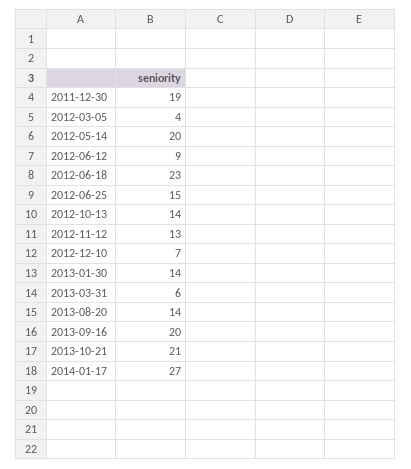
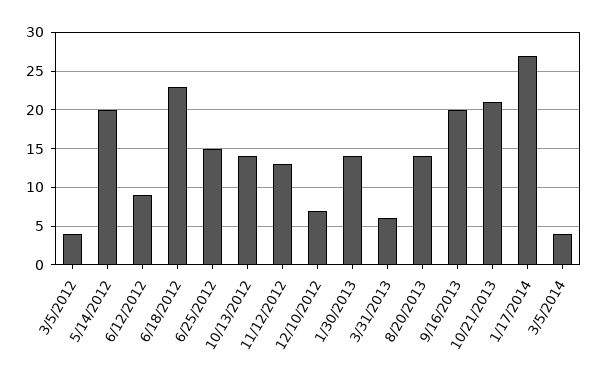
2011-12-30: 19 -> none
3/5/2014: none -> 4

